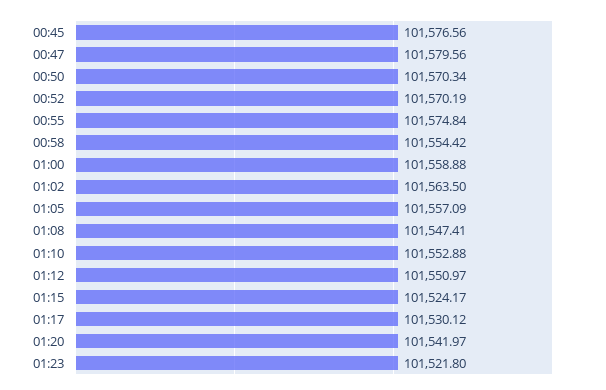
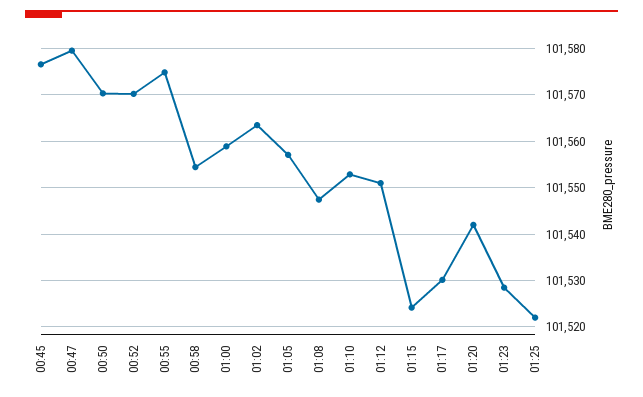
01:23: 101521.8 -> 101528
01:25: none -> 101522

